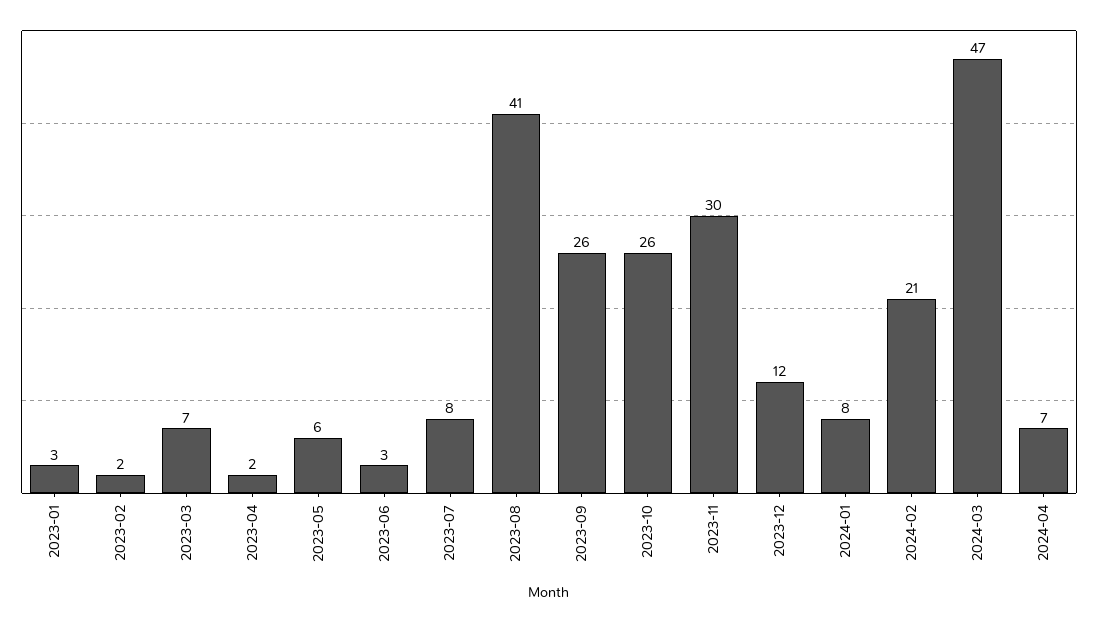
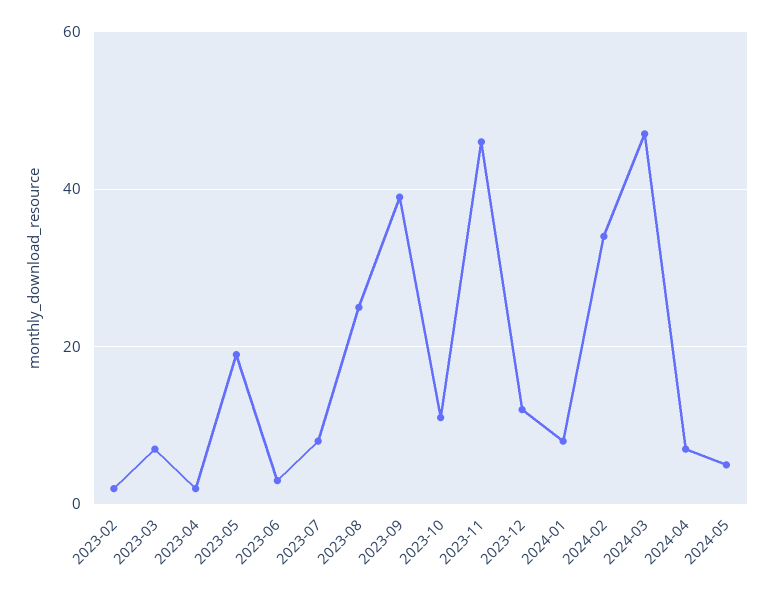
2023-01: 3 -> none
2023-05: 6 -> 20
2023-08: 41 -> 25
2023-09: 26 -> 40
2023-10: 26 -> 10
2023-11: 30 -> 45
2024-02: 21 -> 35
2024-05: none -> 5

